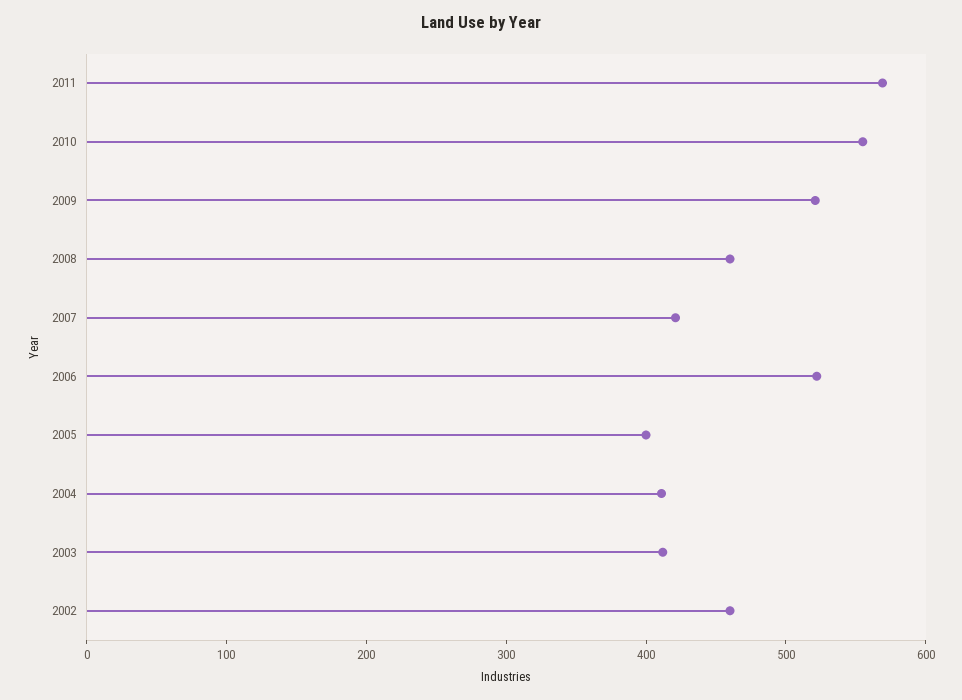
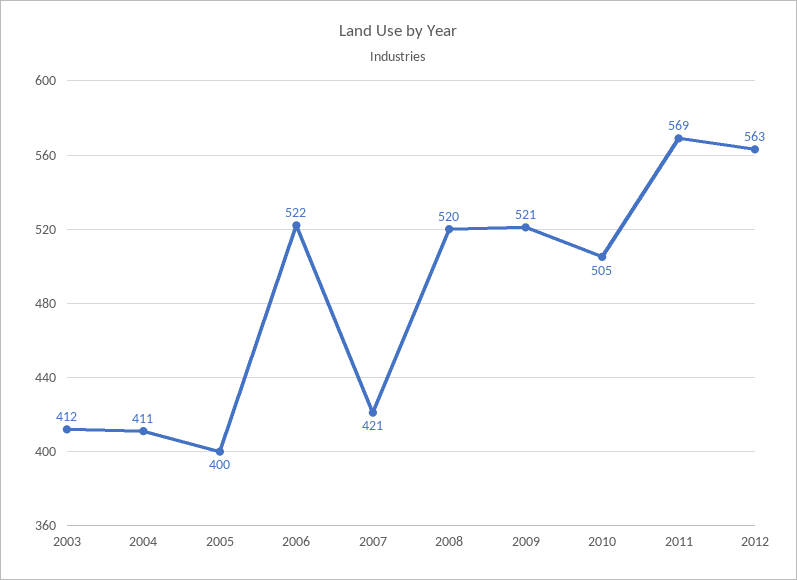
2010: 560 -> 505
2008: 460 -> 520
2002: 460 -> none
2012: none -> 563

